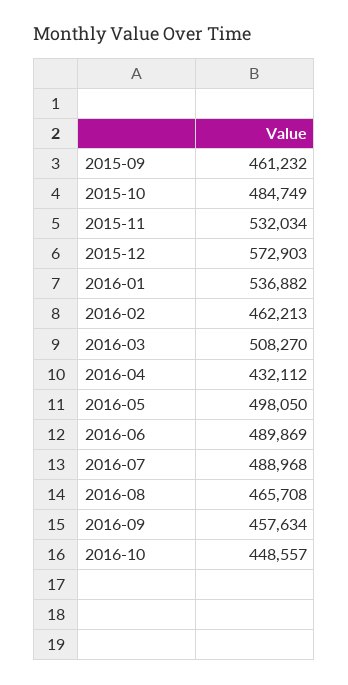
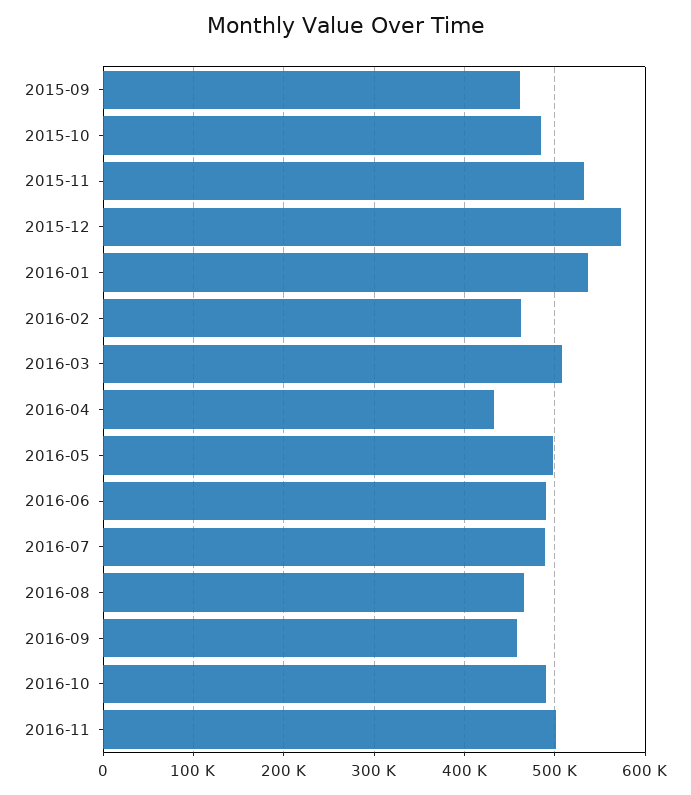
2016-10: 448557 -> 490000
2016-11: none -> 500000

